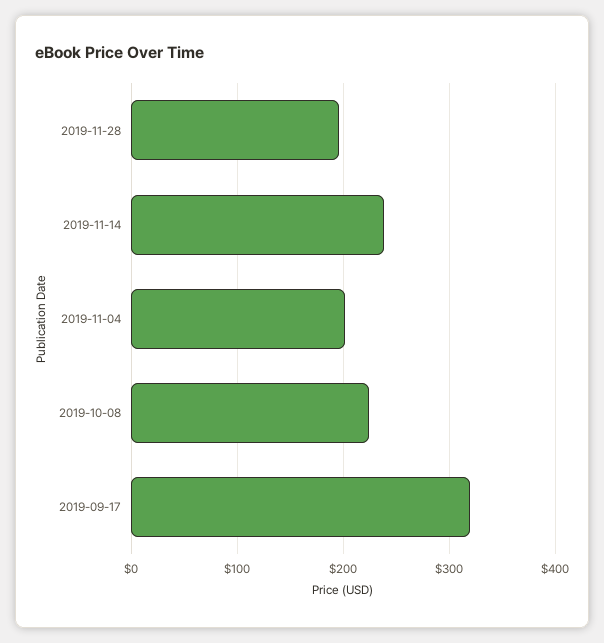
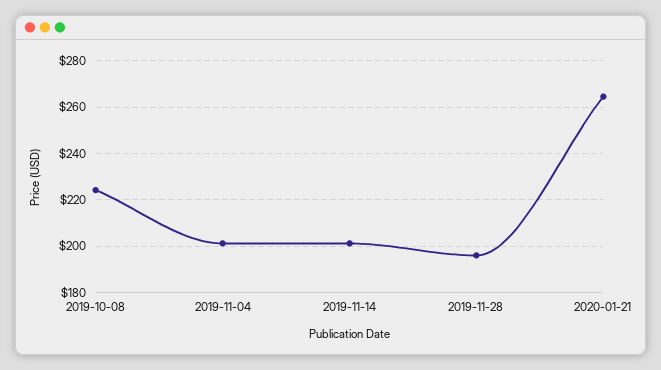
2019-11-14: 240 -> 200
2019-09-17: 320 -> none
2020-01-21: none -> 265

